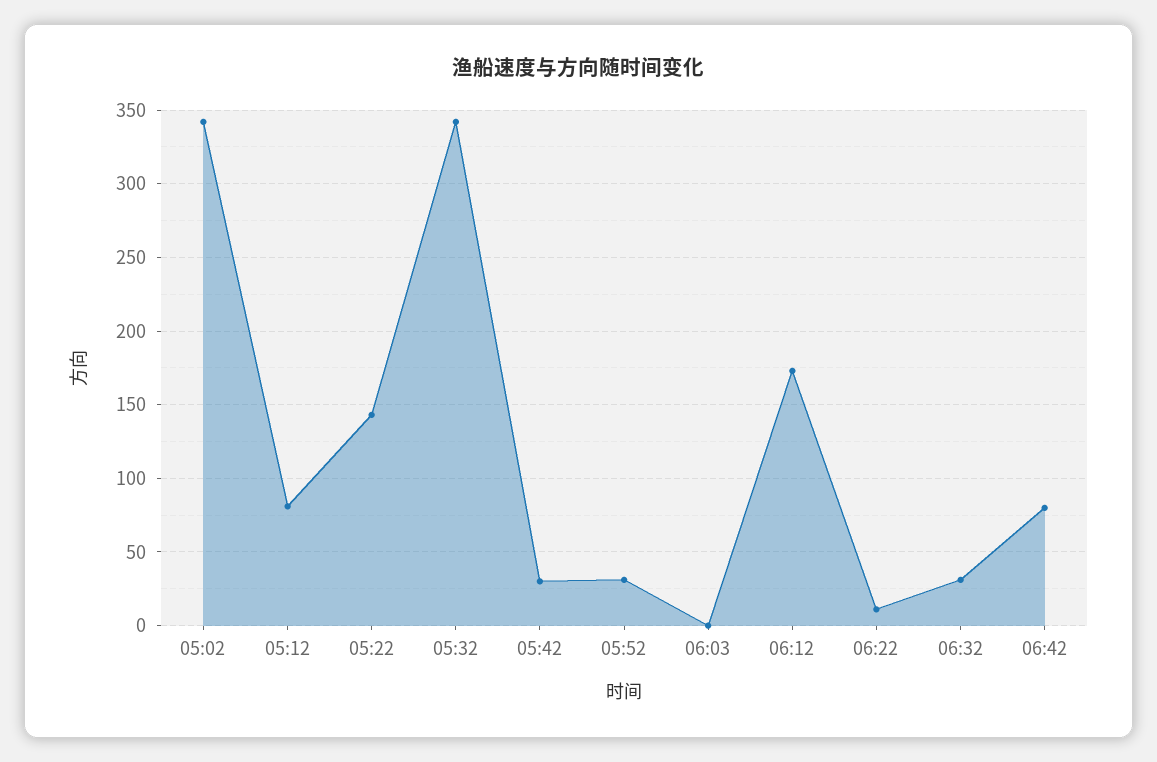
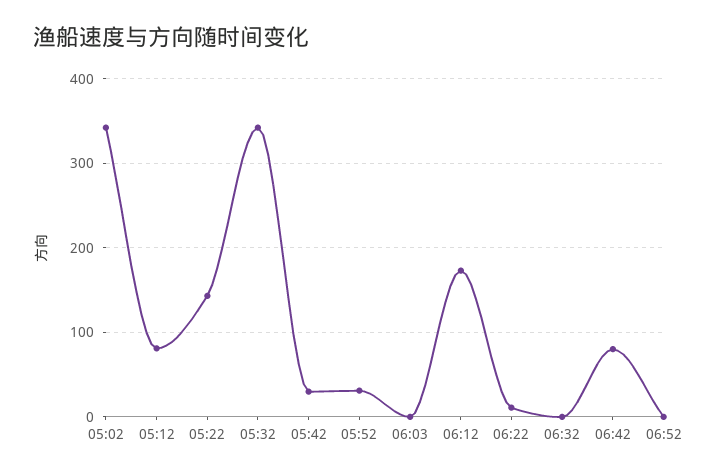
06:32: 30 -> 0
06:52: none -> 0

